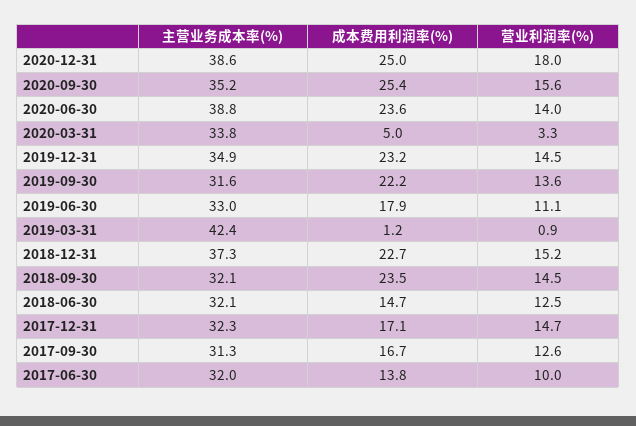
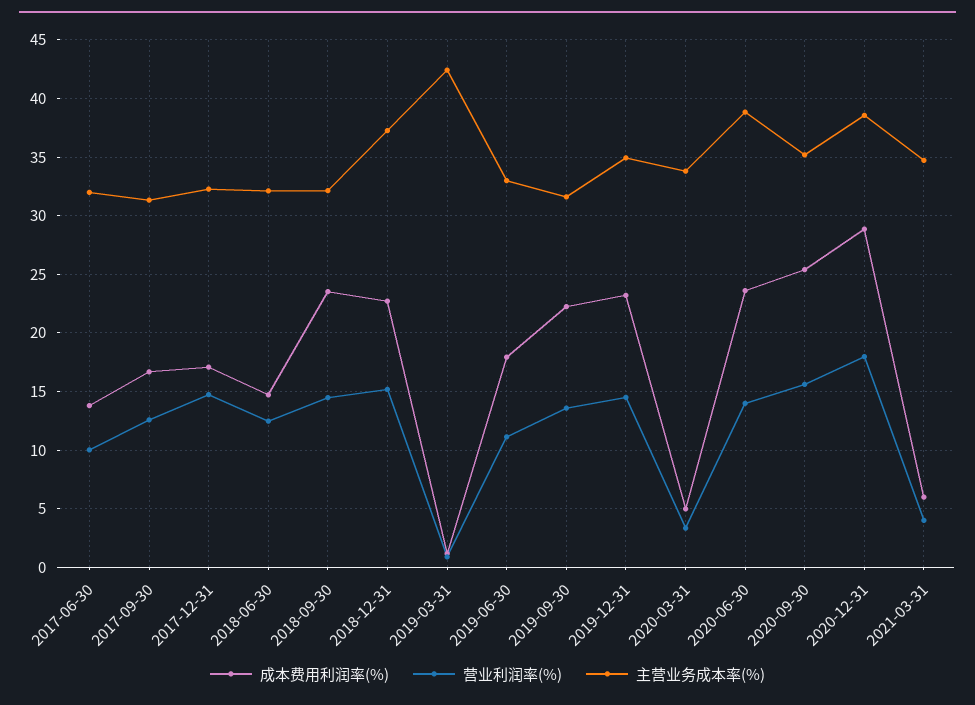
成本费用利润率(%), 2020-12-31: 25 -> 29
成本费用利润率(%), 2021-03-31: none -> 6
营业利润率(%), 2021-03-31: none -> 4
主营业务成本率(%), 2021-03-31: none -> 35

